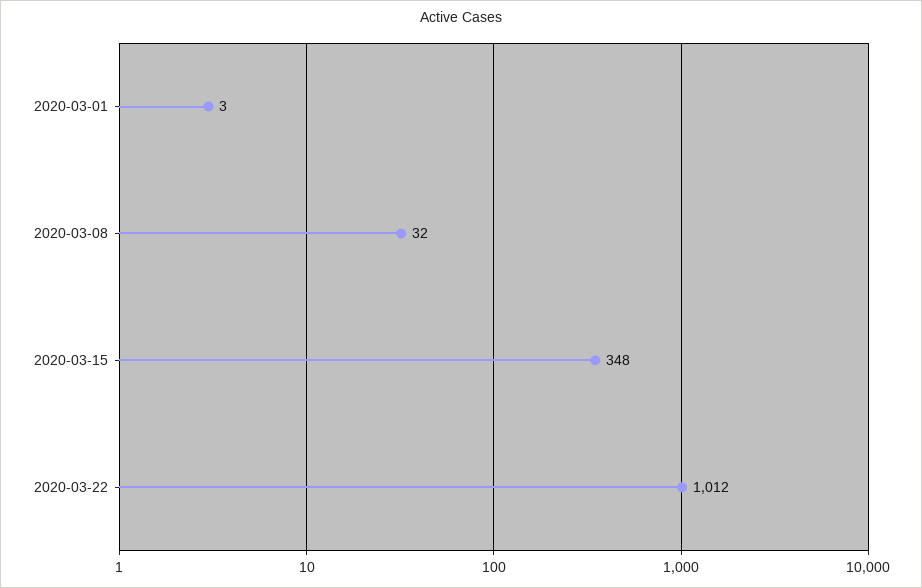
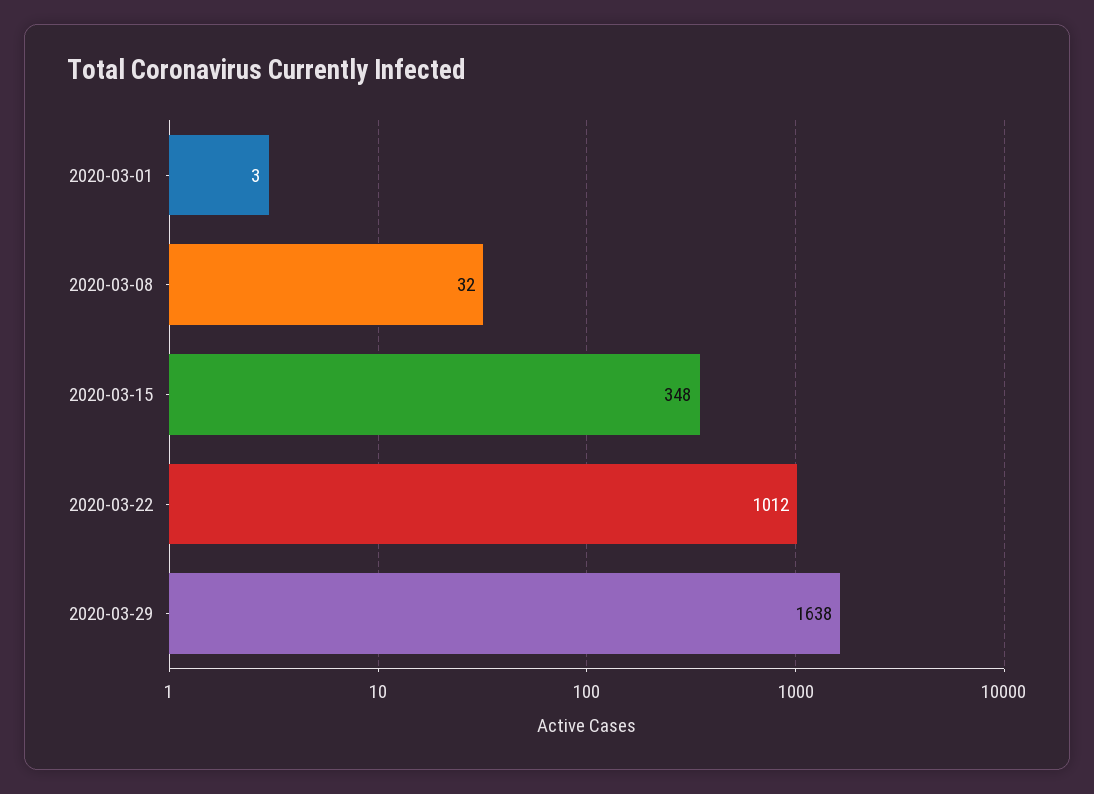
2020-03-29: none -> 1638

